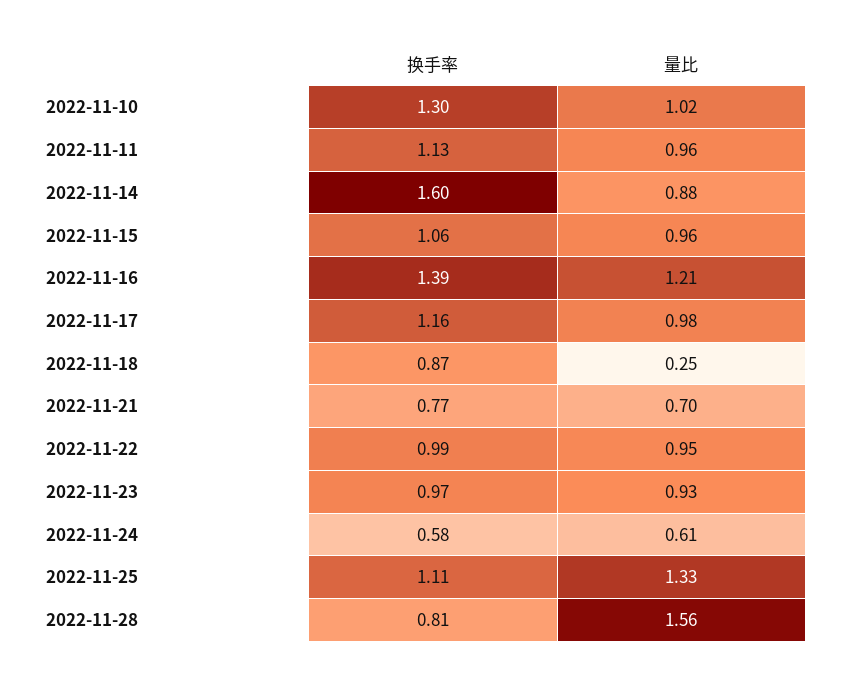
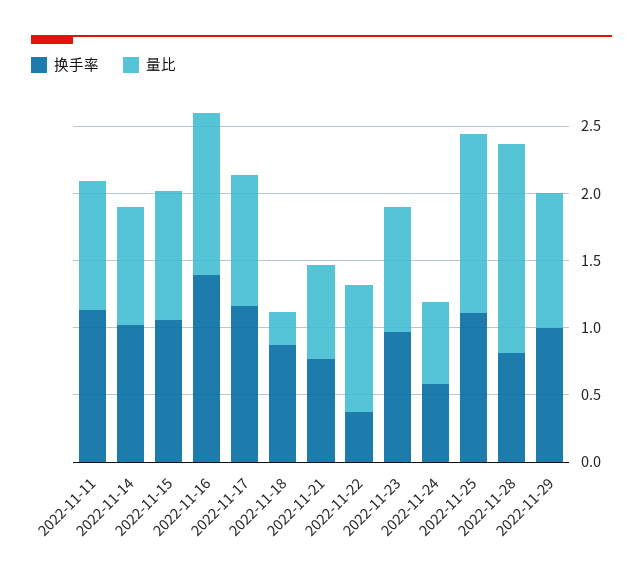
换手率, 2022-11-10: 1.3 -> none
量比, 2022-11-10: 1.02 -> none
换手率, 2022-11-14: 1.6 -> 1
换手率, 2022-11-22: 0.99 -> 0.4
换手率, 2022-11-29: none -> 1
量比, 2022-11-29: none -> 1

